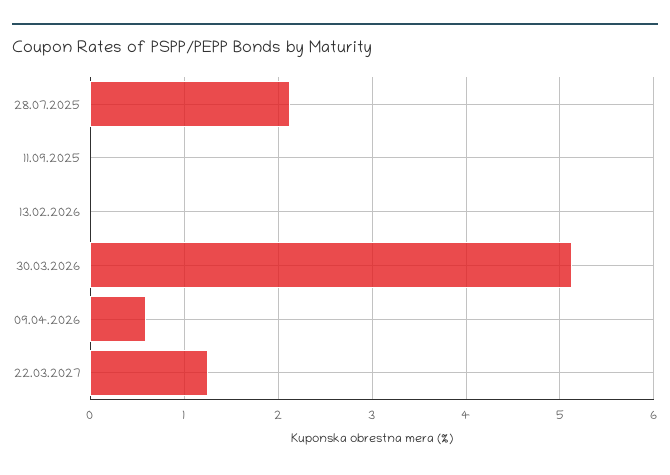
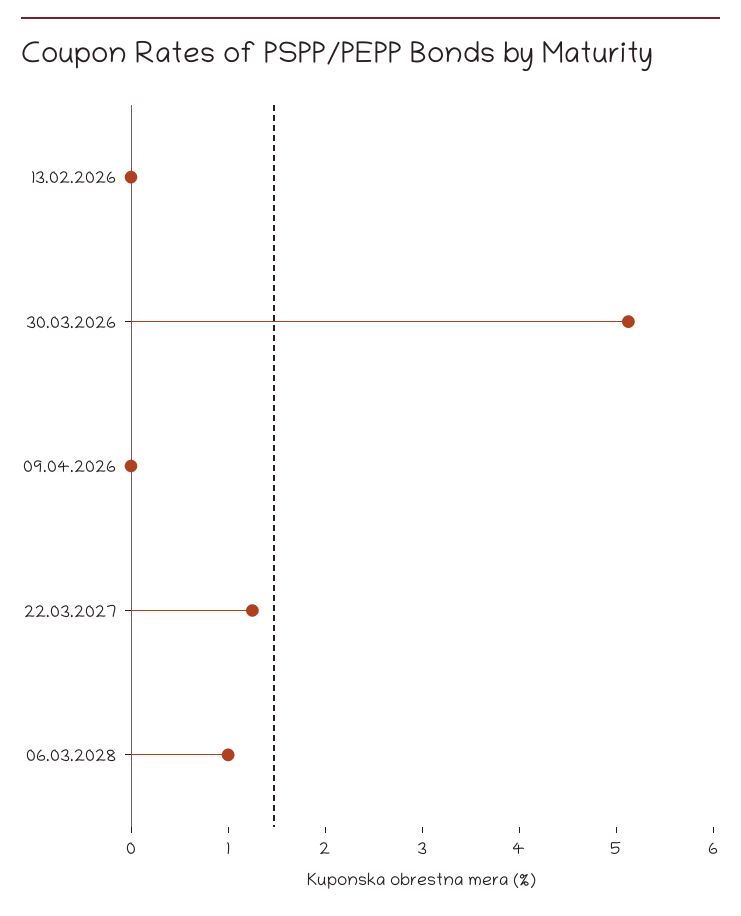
28.07.2025: 2.1 -> none
11.09.2025: 0 -> none
09.04.2026: 0.6 -> 0
06.03.2028: none -> 1

